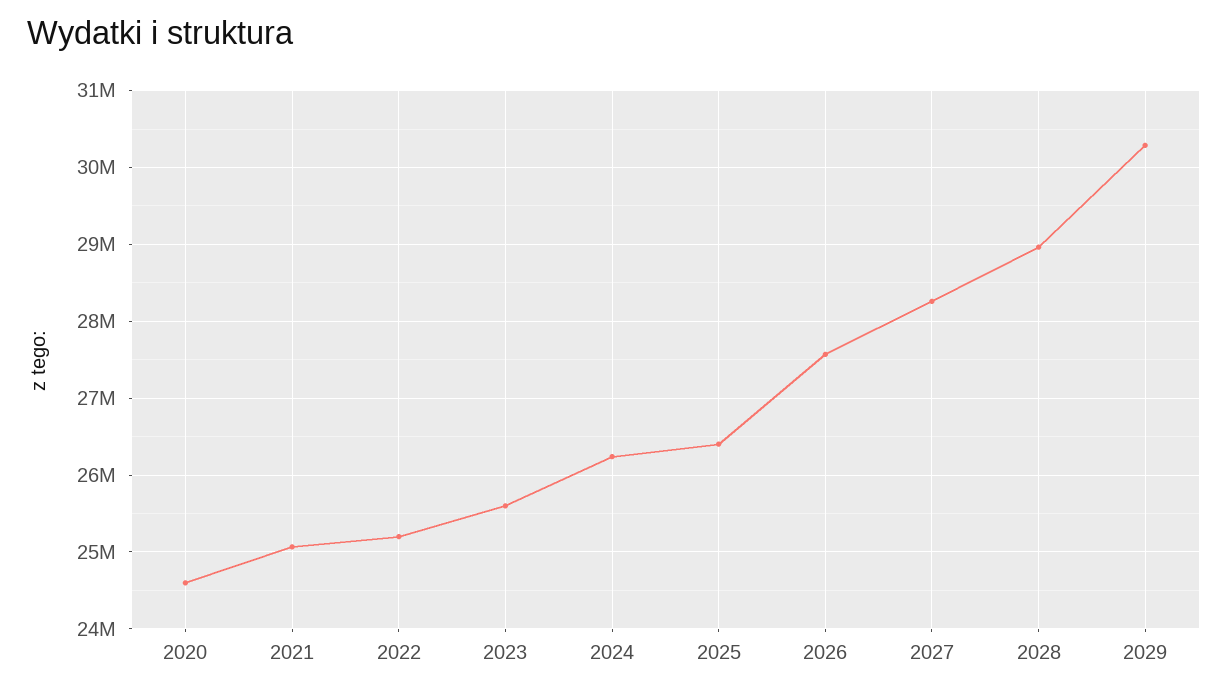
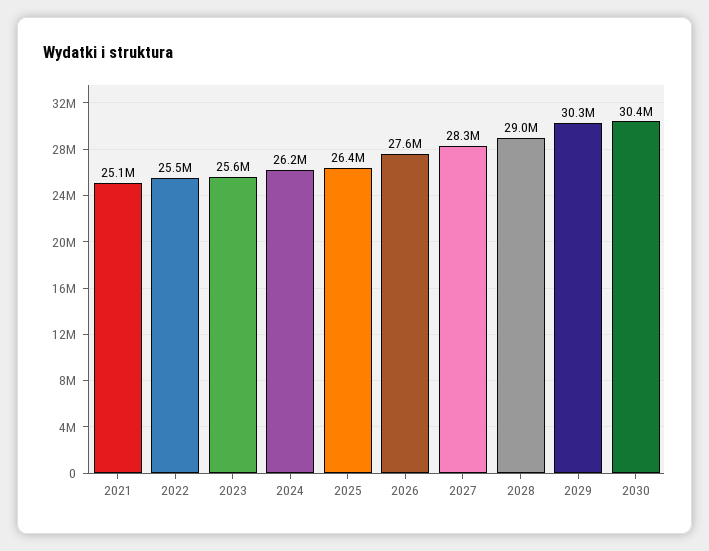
2020: 24600000 -> none
2022: 25200000 -> 25500000
2030: none -> 30400000

